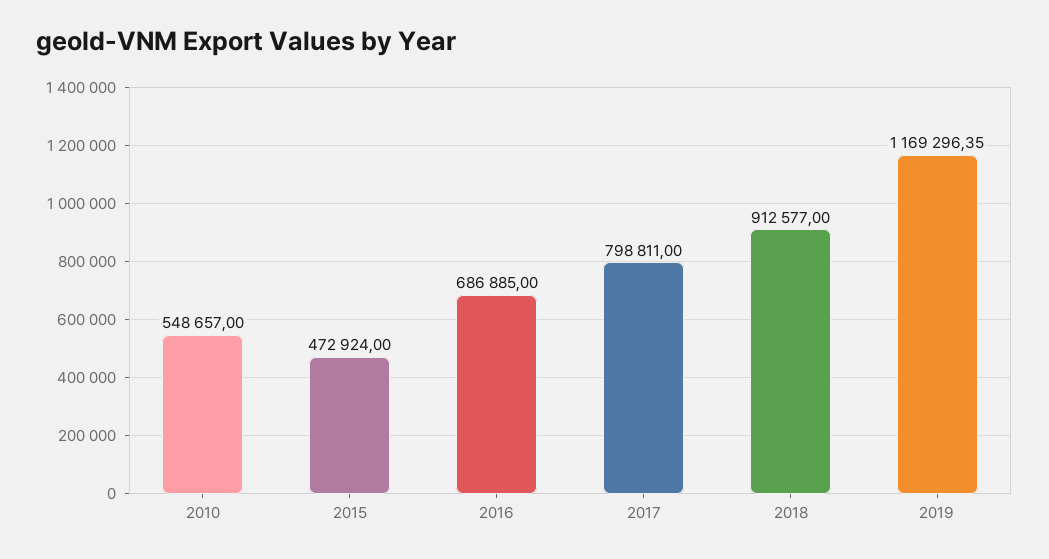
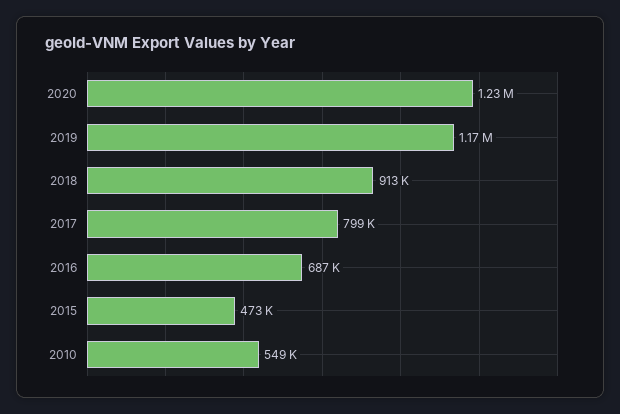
2020: none -> 1230000

